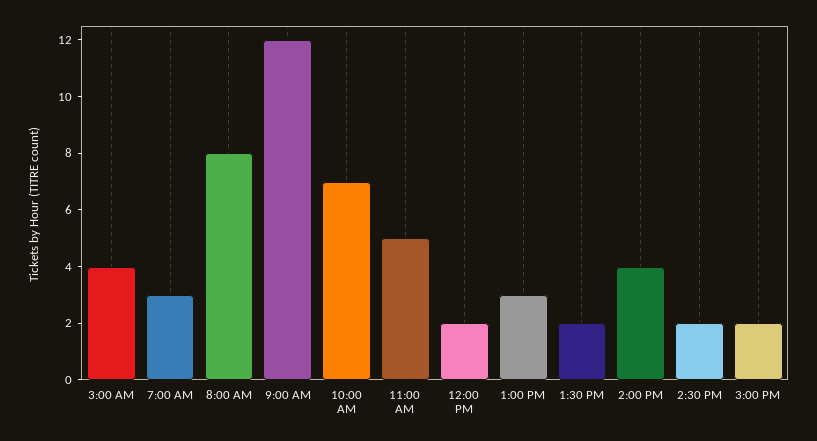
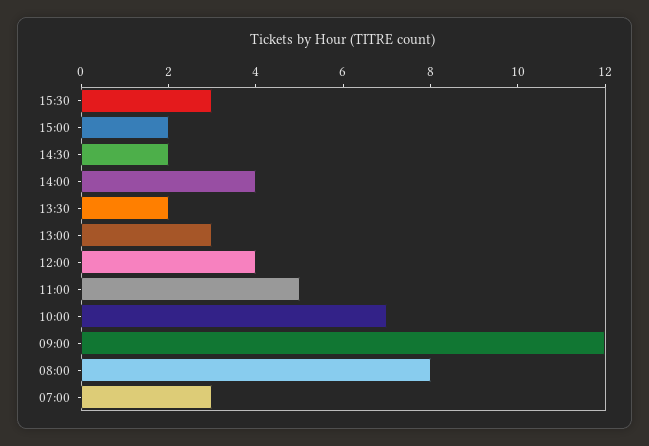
3:00 AM: 4 -> none
12:00 PM: 2 -> 4
15:30: none -> 3

